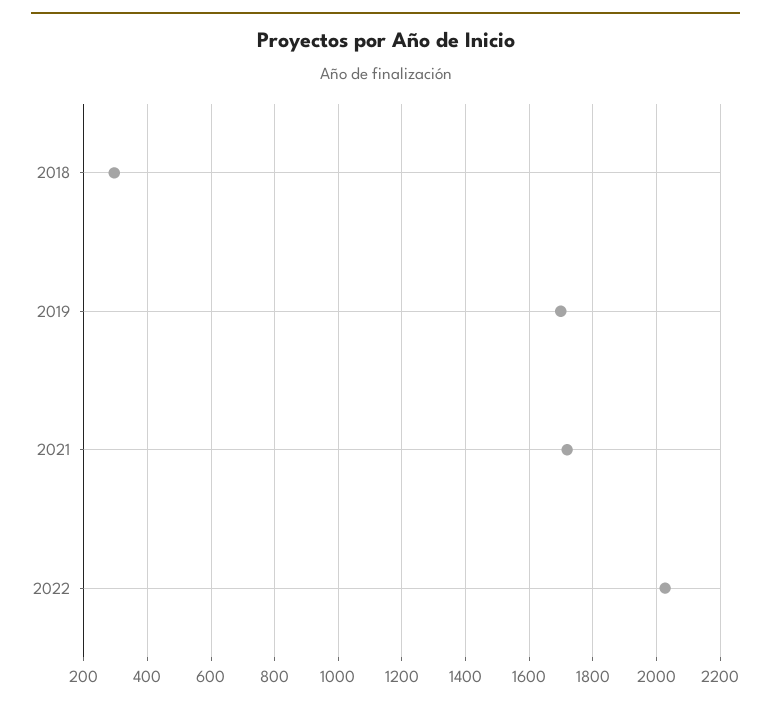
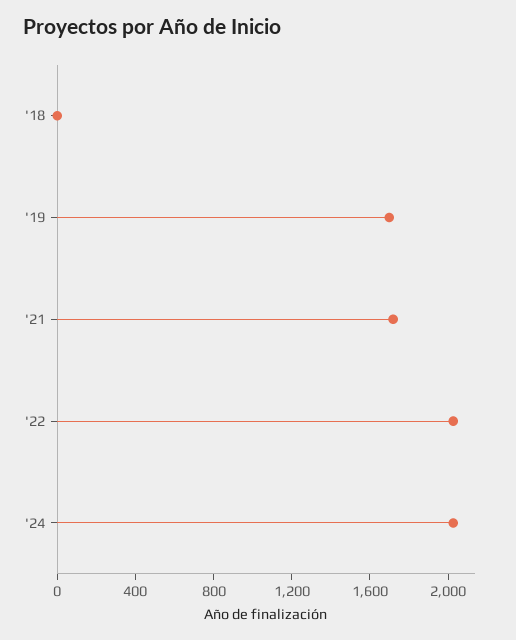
2018: 300 -> 0
'24: none -> 2000

